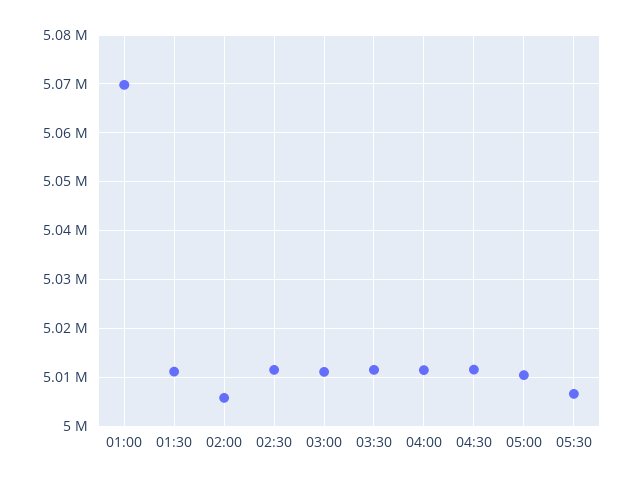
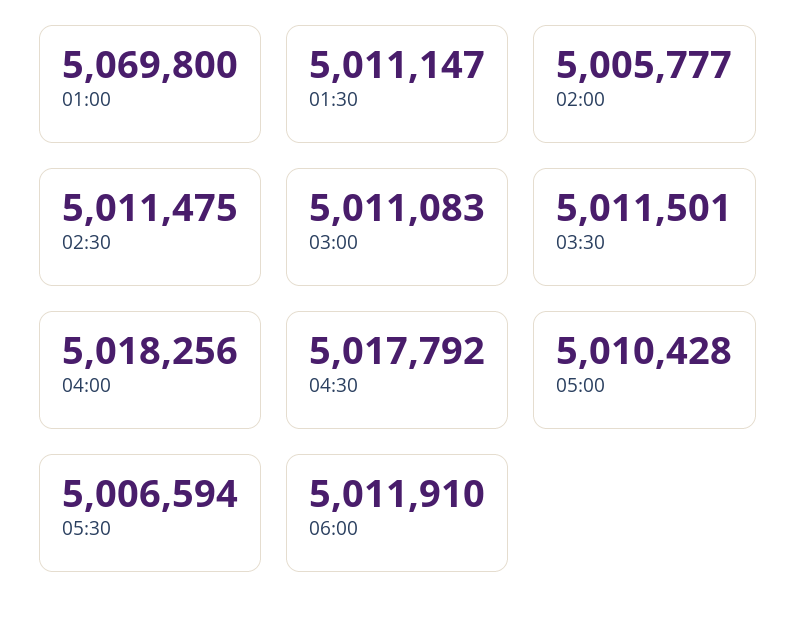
04:00: 5012000 -> 5018256
04:30: 5012000 -> 5017792
06:00: none -> 5011910

